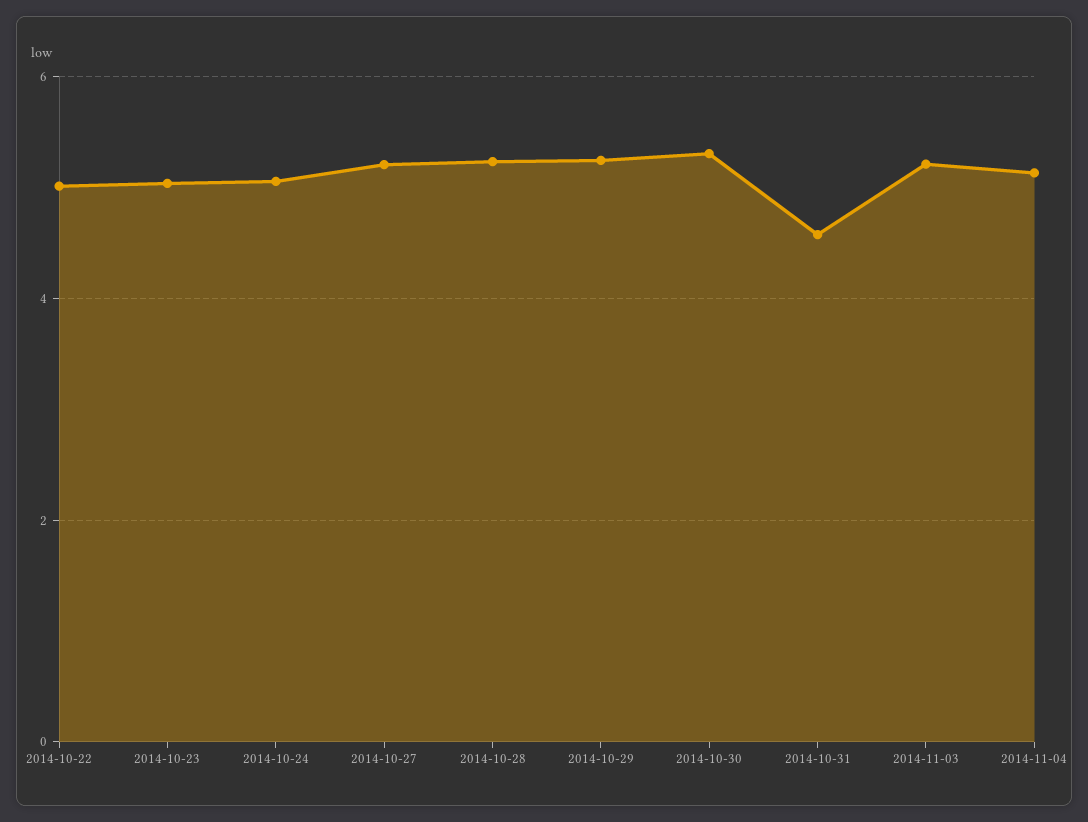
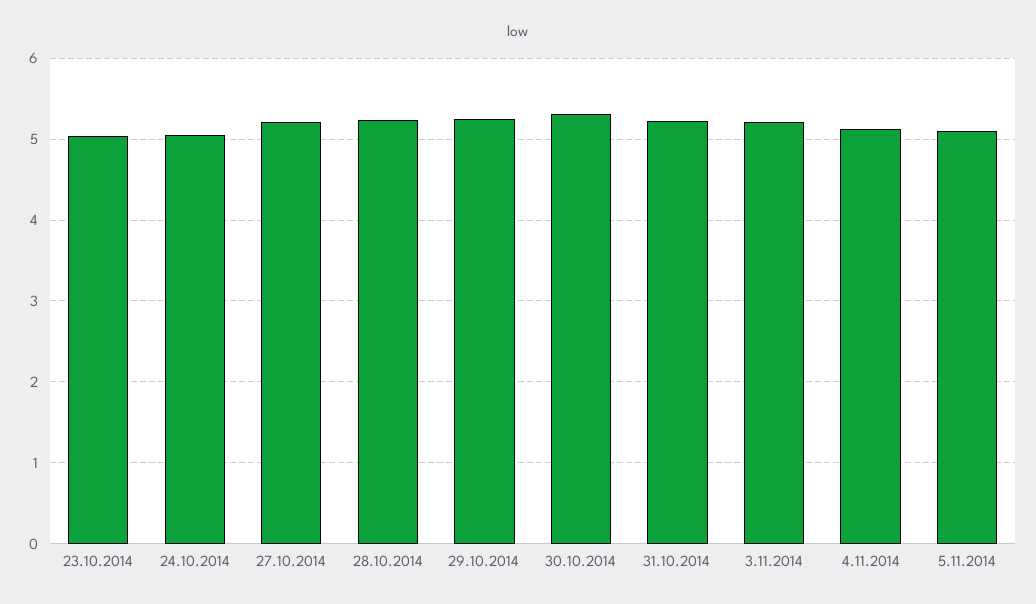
2014-10-22: 5 -> none
2014-10-31: 4.6 -> 5.2
5.11.2014: none -> 5.1

